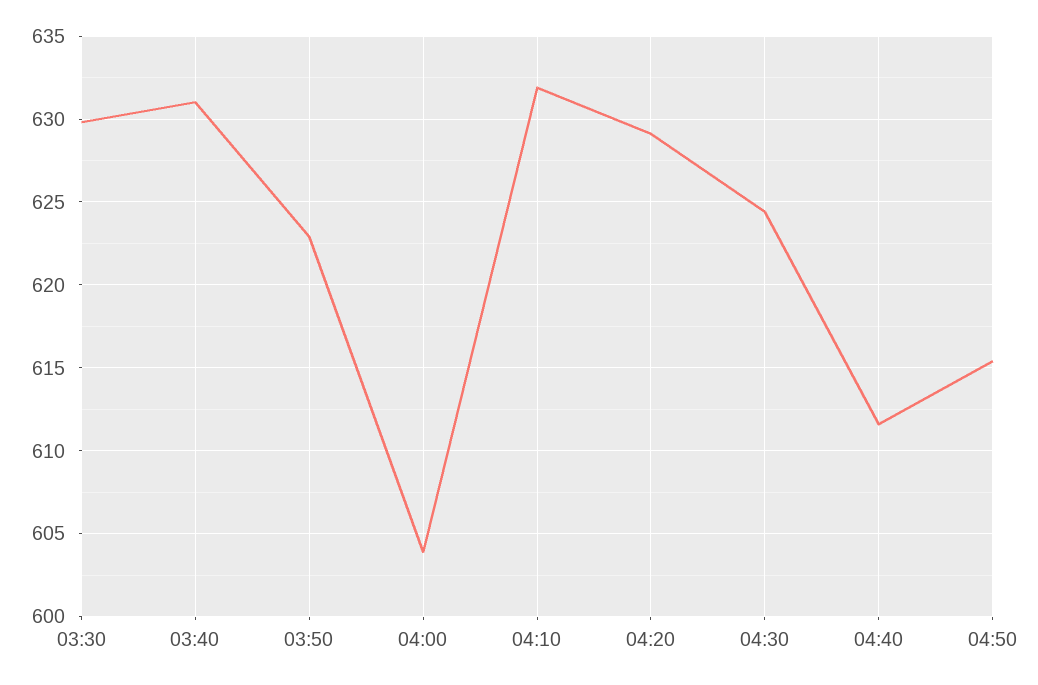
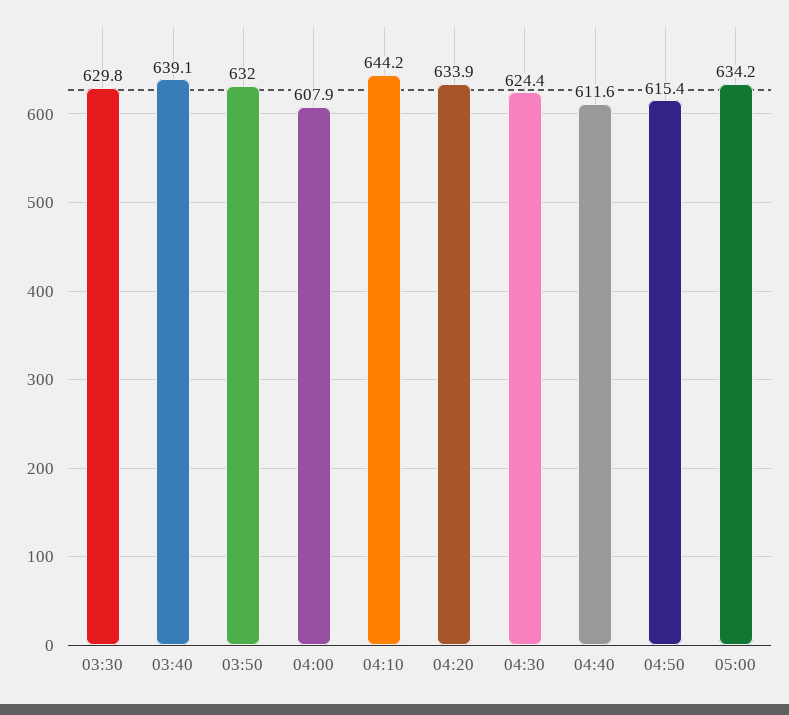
03:40: 631 -> 639.1
03:50: 623 -> 632
04:00: 604 -> 607.9
04:10: 632 -> 644.2
04:20: 629 -> 633.9
05:00: none -> 634.2

